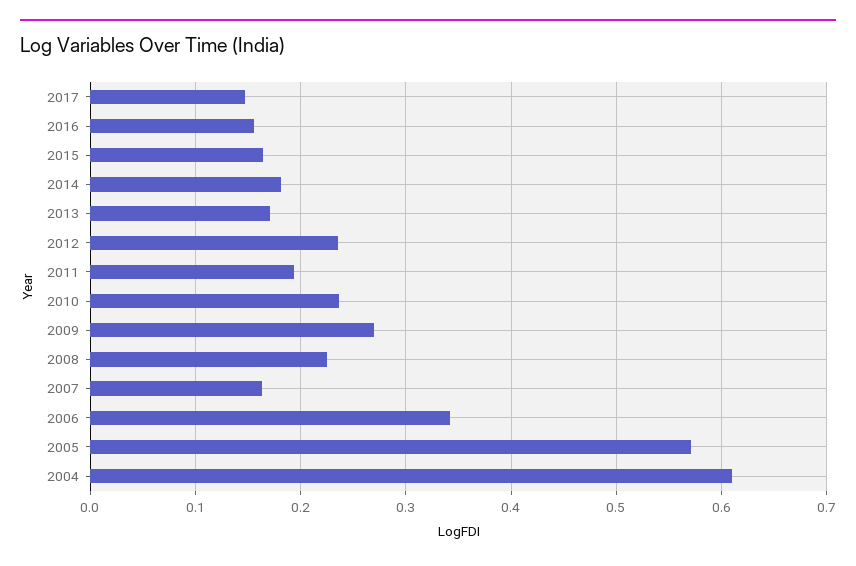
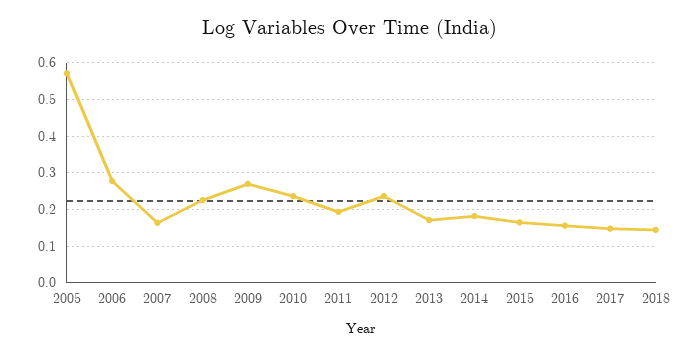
2006: 0.34 -> 0.28
2004: 0.61 -> none
2018: none -> 0.14

